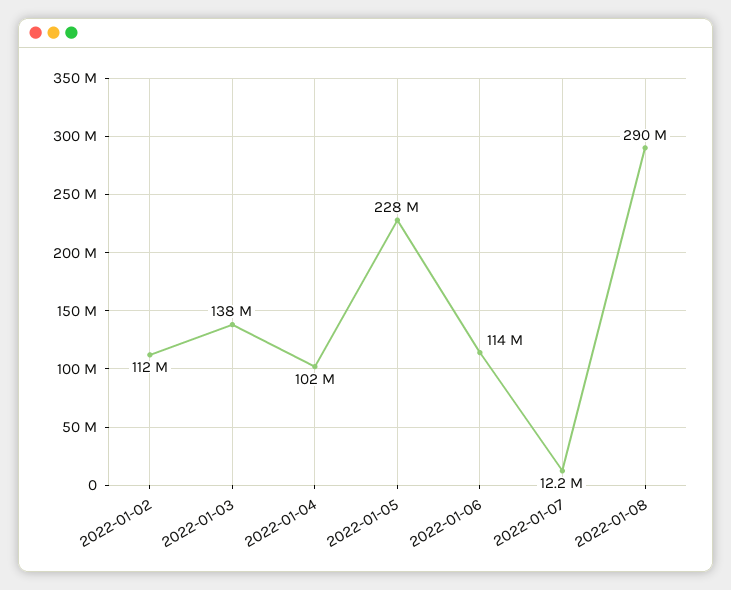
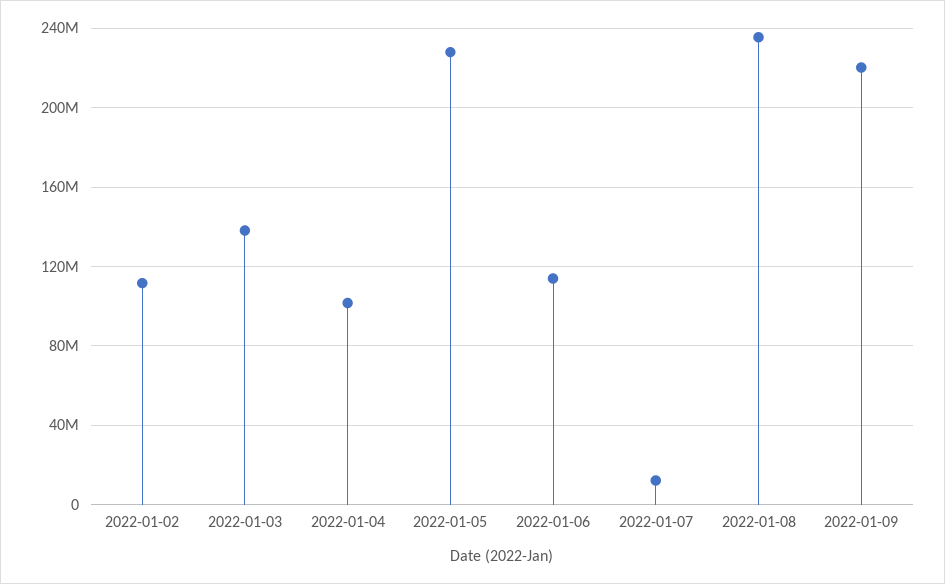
2022-01-08: 290000000 -> 235000000
2022-01-09: none -> 220000000

